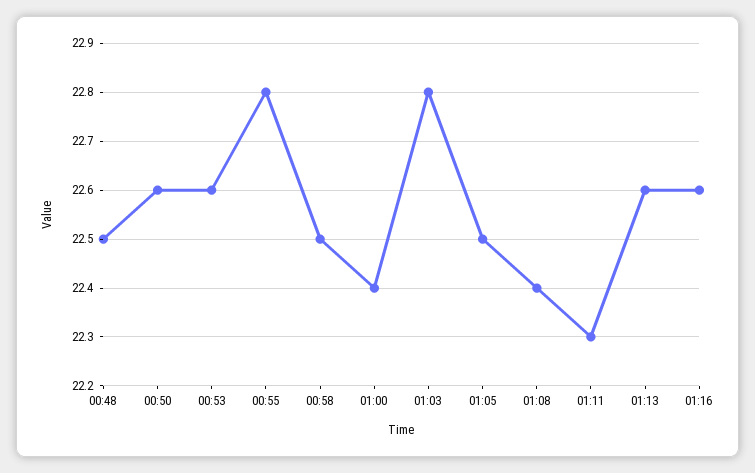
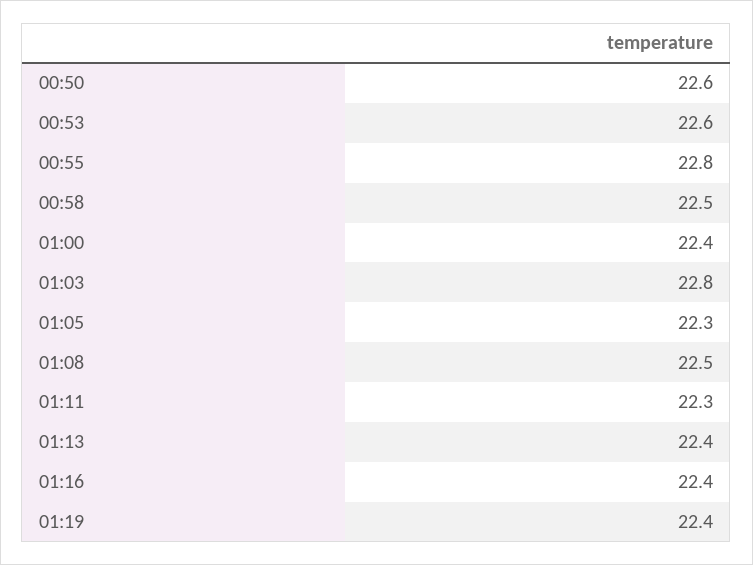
00:48: 22.5 -> none
01:05: 22.5 -> 22.3
01:08: 22.4 -> 22.5
01:13: 22.6 -> 22.4
01:16: 22.6 -> 22.4
01:19: none -> 22.4

